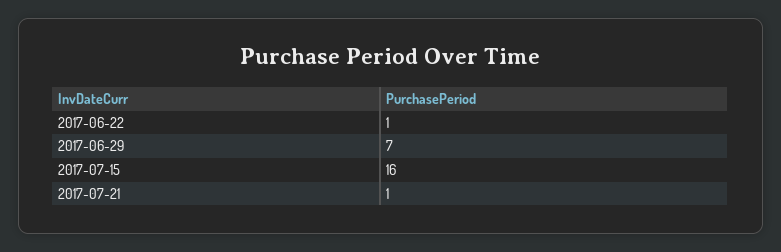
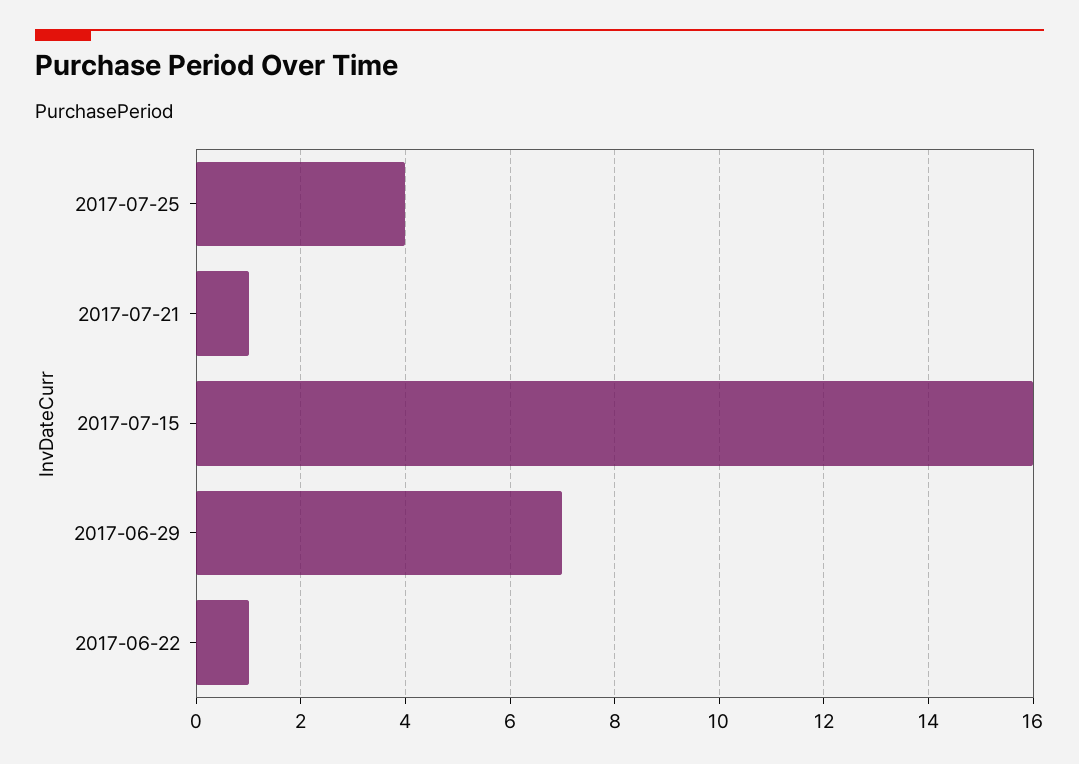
2017-07-25: none -> 4

